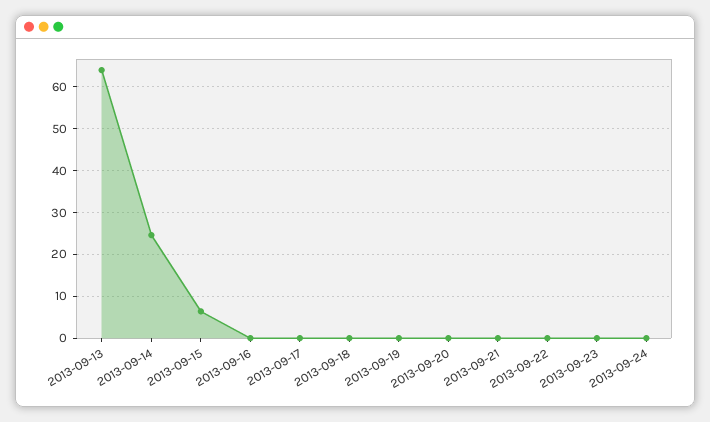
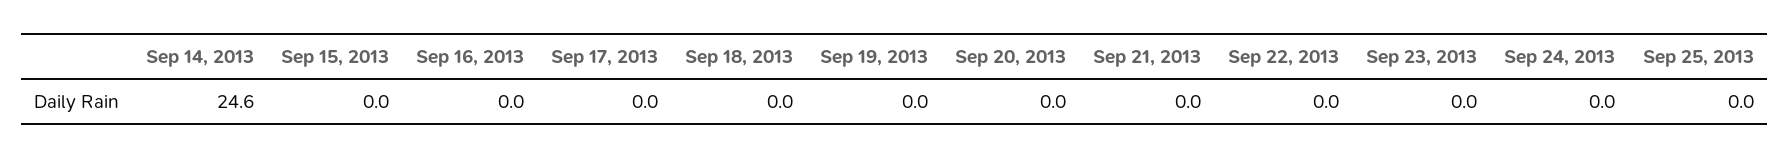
2013-09-13: 64 -> none
2013-09-15: 6 -> 0
Sep 25, 2013: none -> 0

